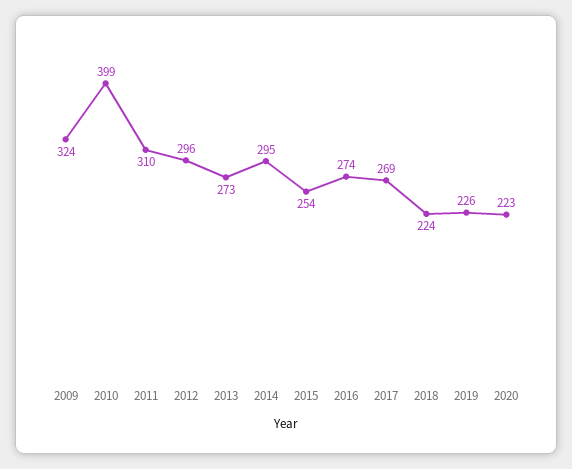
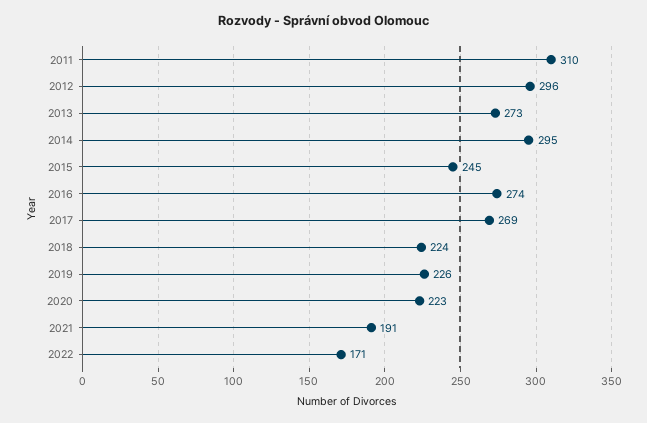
2009: 324 -> none
2010: 399 -> none
2015: 254 -> 245
2021: none -> 191
2022: none -> 171

